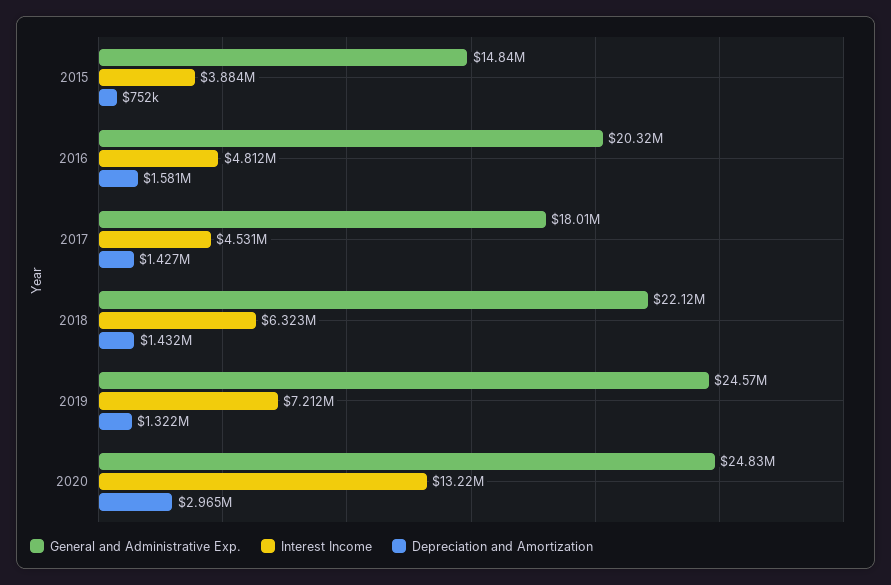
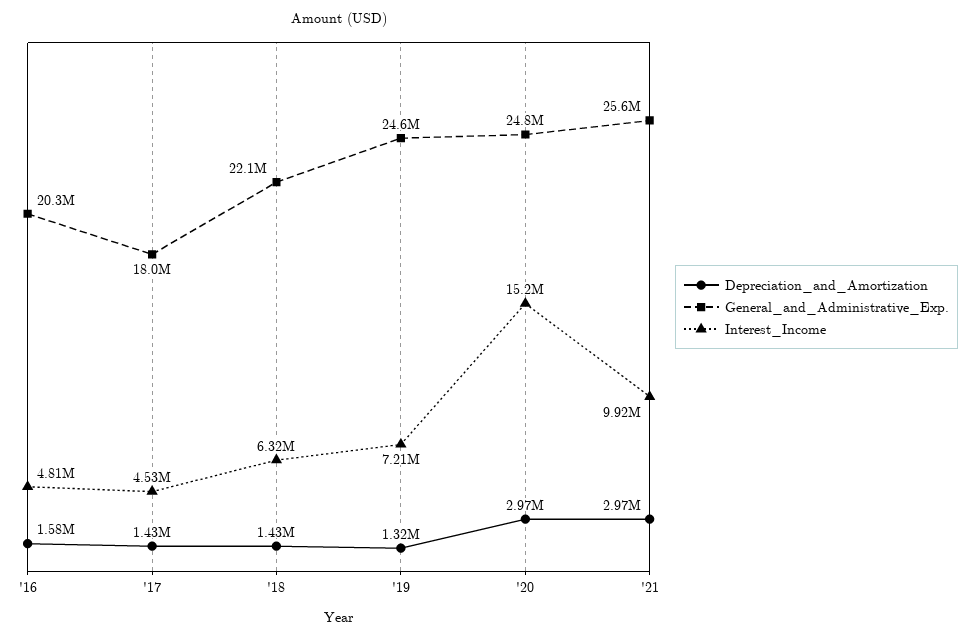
General and Administrative Exp., 2015: 14840000 -> none
Interest Income, 2015: 3884000 -> none
Depreciation and Amortization, 2015: 752000 -> none
Interest Income, 2020: 13220000 -> 15200000
Depreciation and Amortization, '21: none -> 2970000
General and Administrative Exp., '21: none -> 25600000
Interest Income, '21: none -> 9920000

